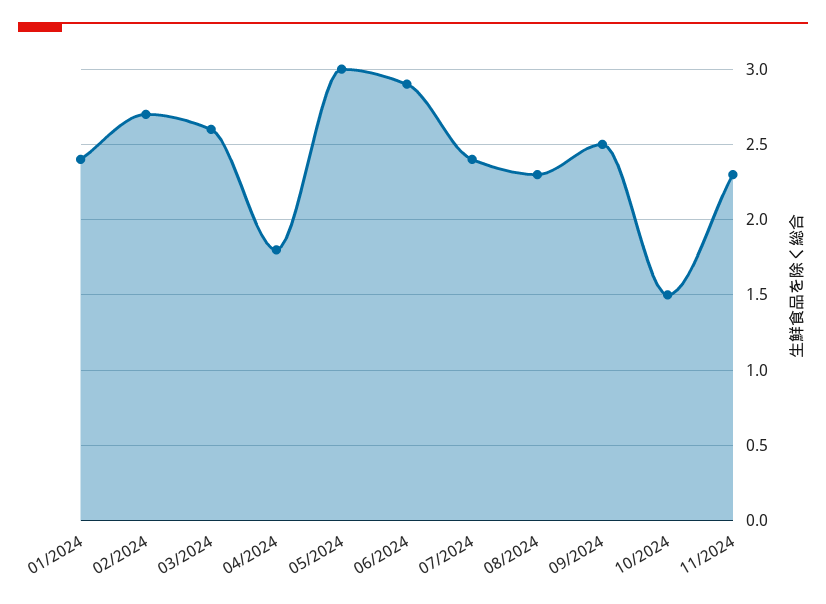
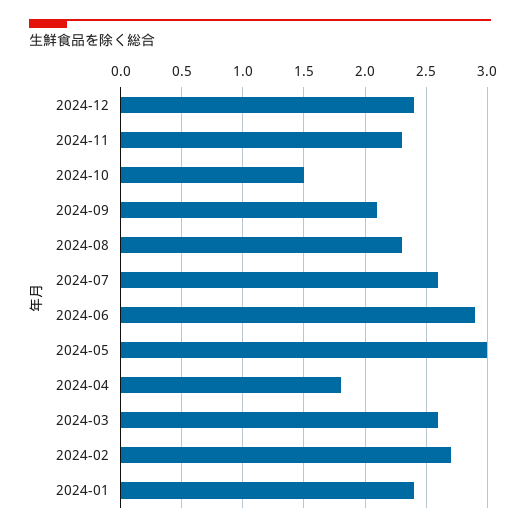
07/2024: 2.4 -> 2.6
09/2024: 2.5 -> 2.1
2024-12: none -> 2.4

